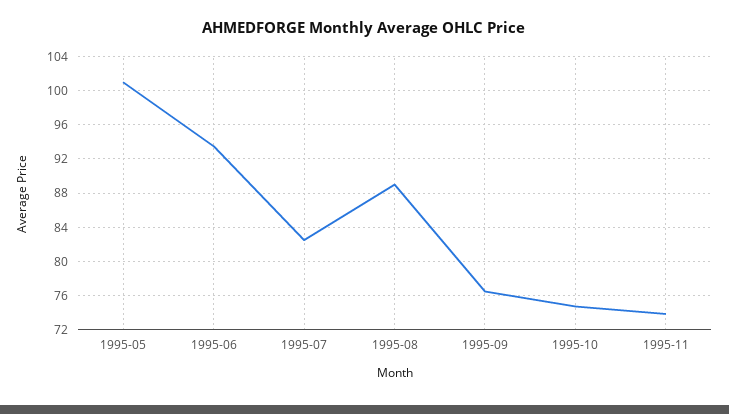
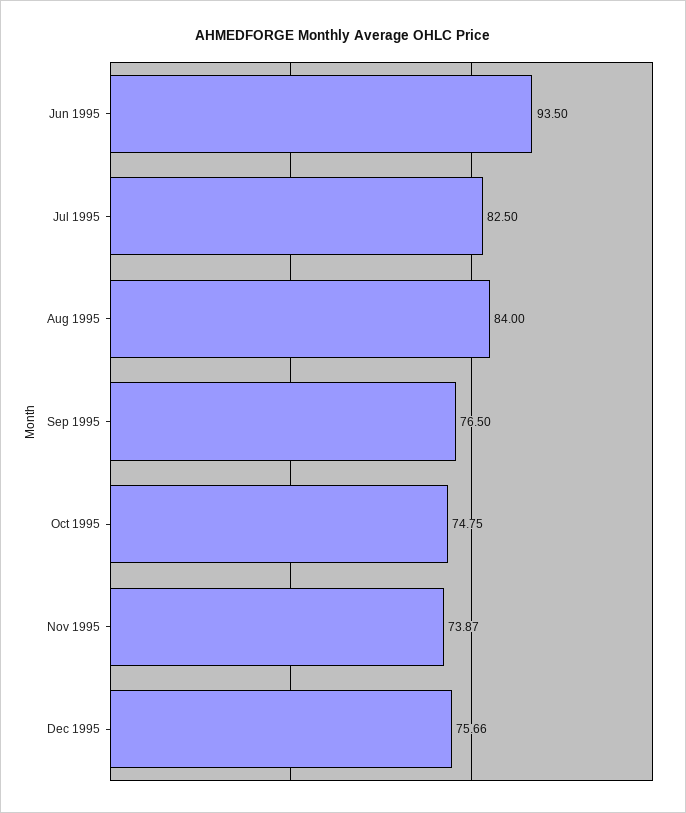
1995-05: 101 -> none
1995-08: 89 -> 84
Dec 1995: none -> 75.66

